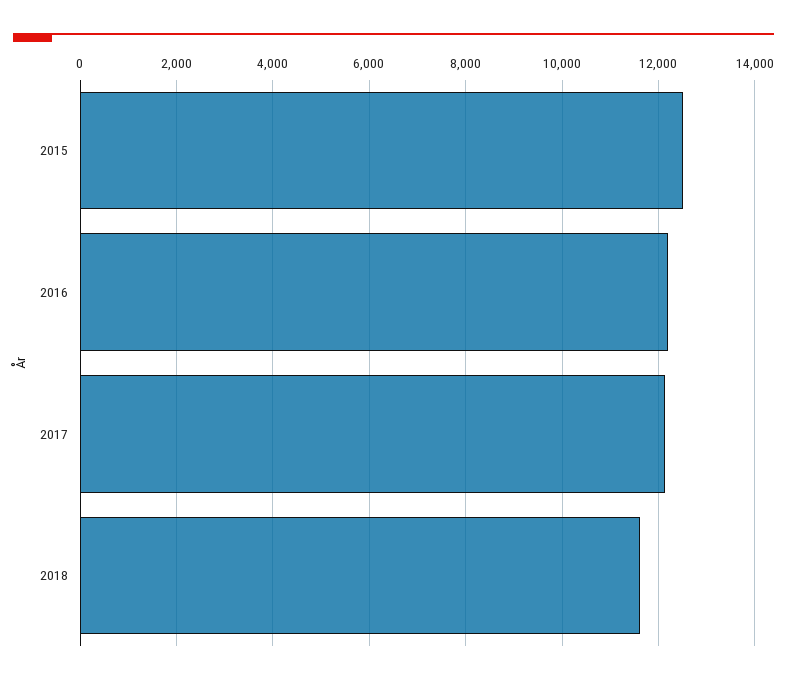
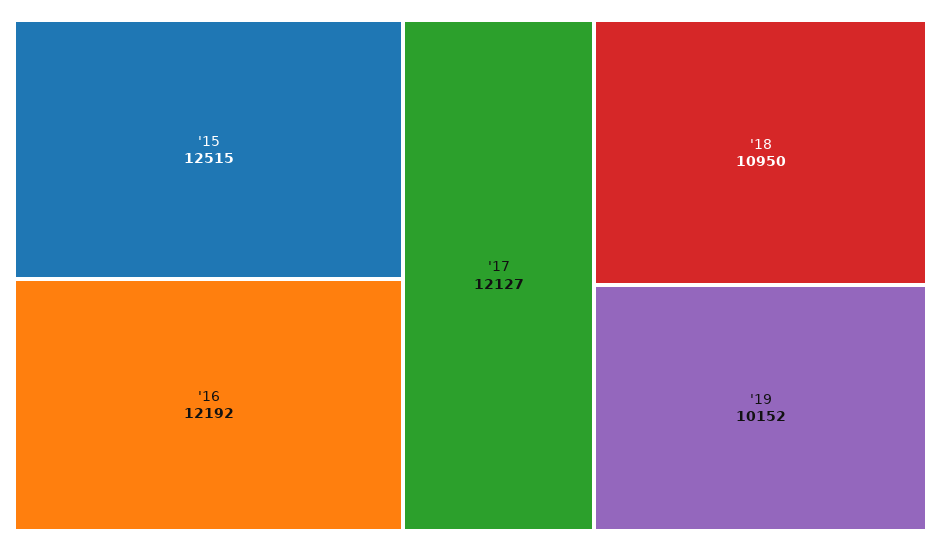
2018: 11600 -> 10950
'19: none -> 10152

